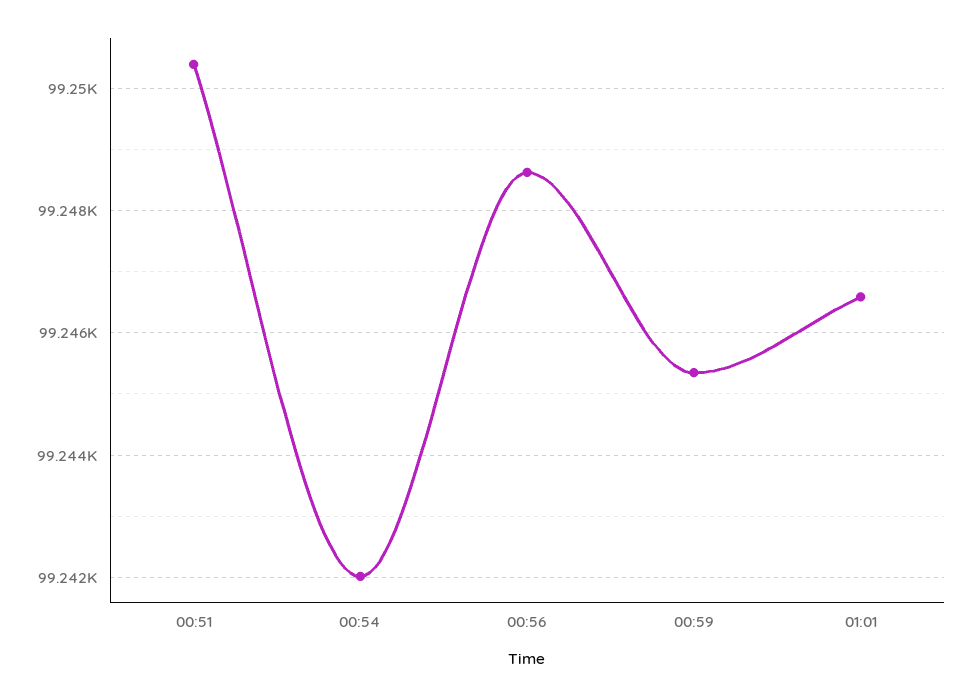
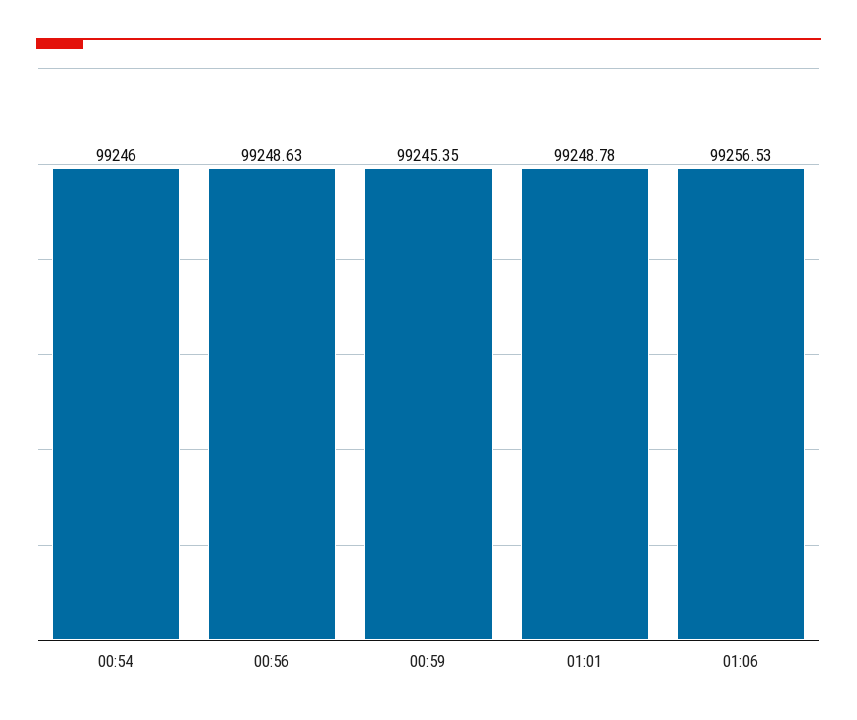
00:51: 99250.4 -> none
00:54: 99242 -> 99246
01:01: 99246.6 -> 99248.78
01:06: none -> 99256.53

